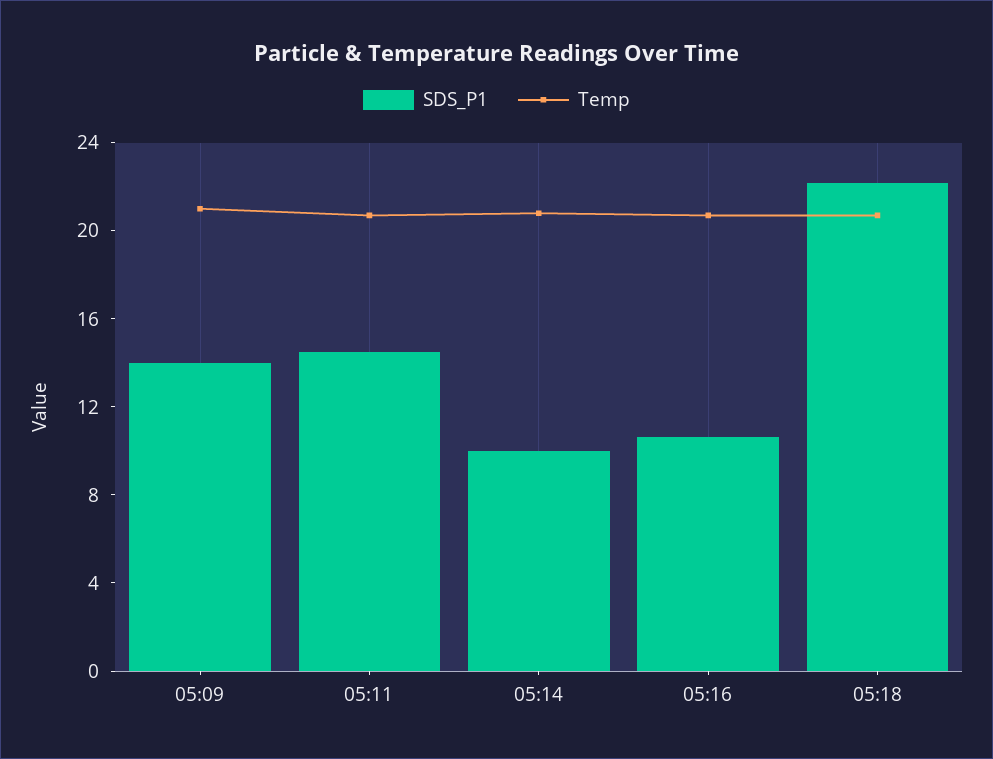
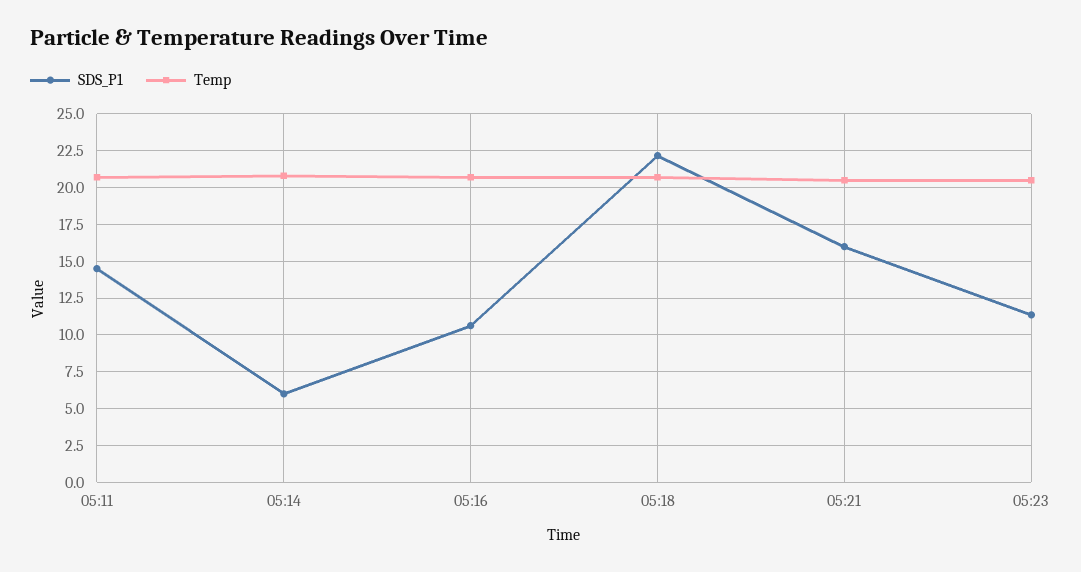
SDS_P1, 05:09: 14 -> none
Temp, 05:09: 21 -> none
SDS_P1, 05:14: 10 -> 6
SDS_P1, 05:21: none -> 16
Temp, 05:21: none -> 20.5
SDS_P1, 05:23: none -> 11.5
Temp, 05:23: none -> 20.5

